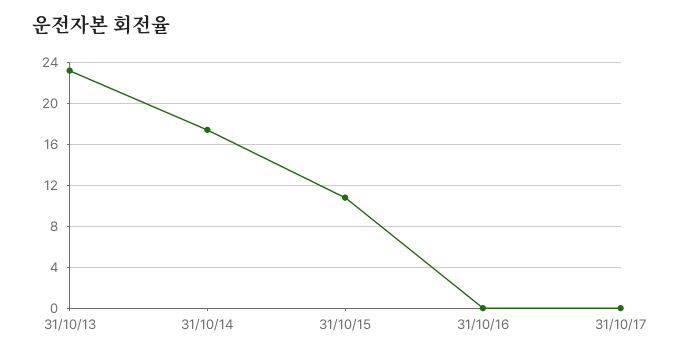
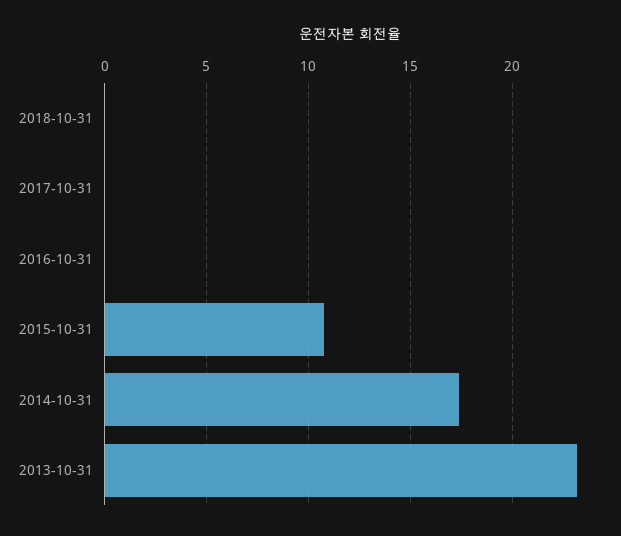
2018-10-31: none -> 0

